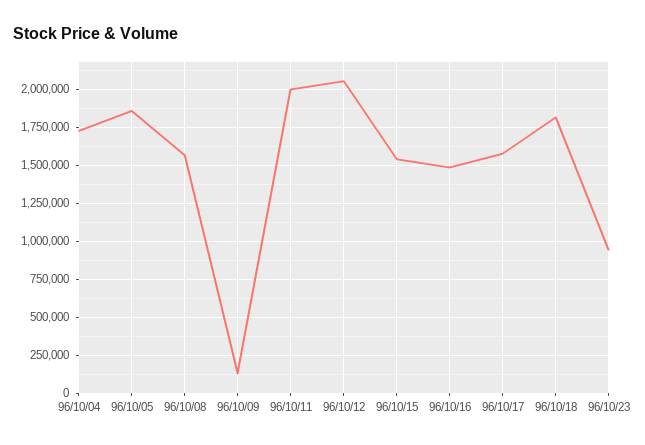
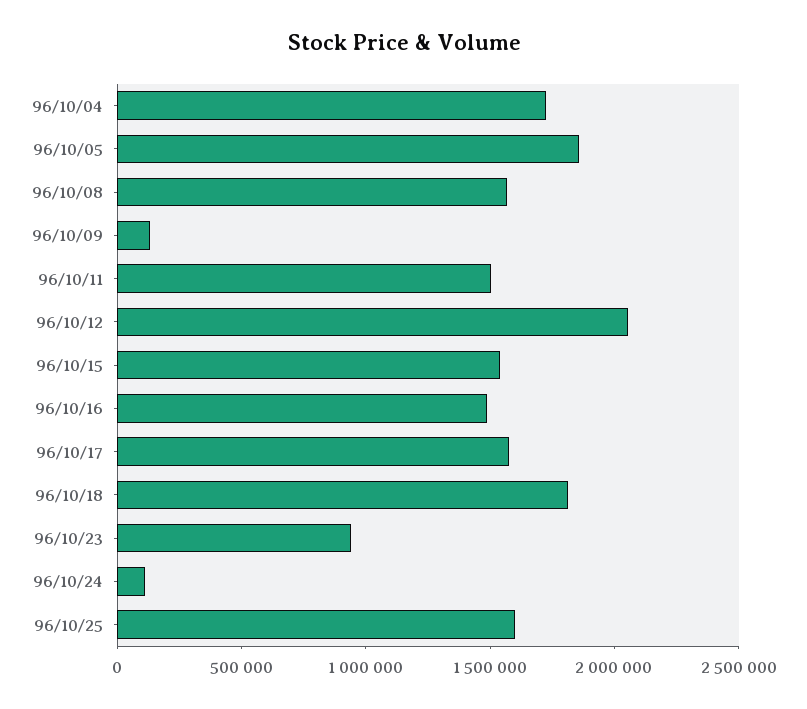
96/10/11: 2000000 -> 1500000
96/10/24: none -> 100000
96/10/25: none -> 1600000

